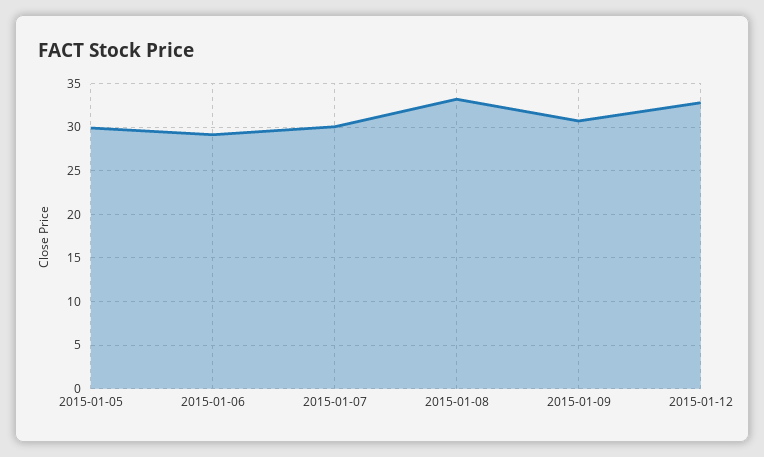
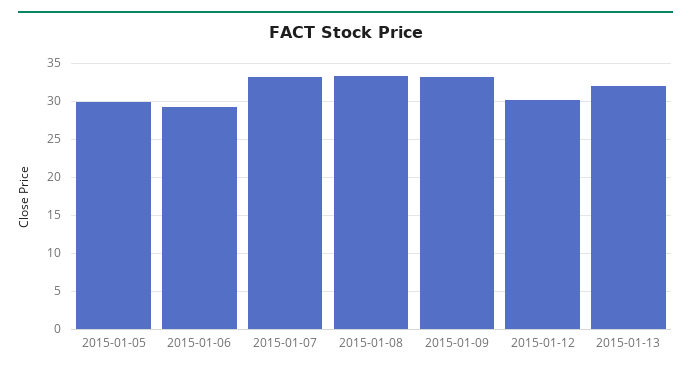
2015-01-07: 30 -> 33
2015-01-09: 31 -> 33
2015-01-12: 33 -> 30
2015-01-13: none -> 32

